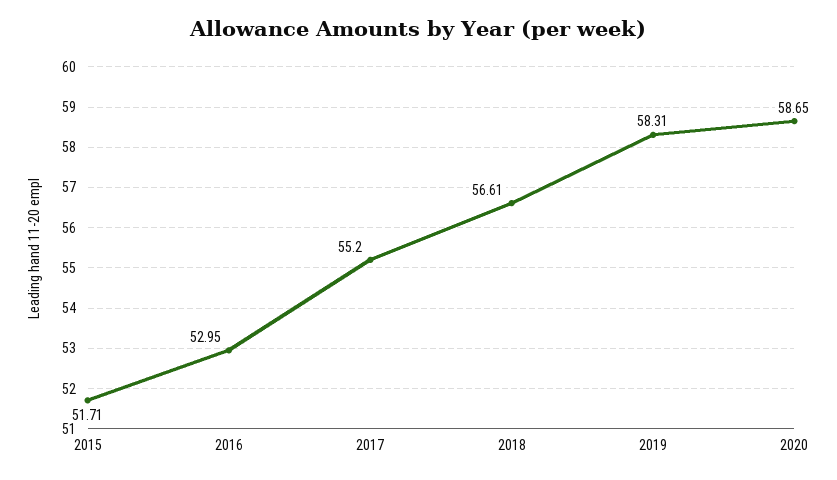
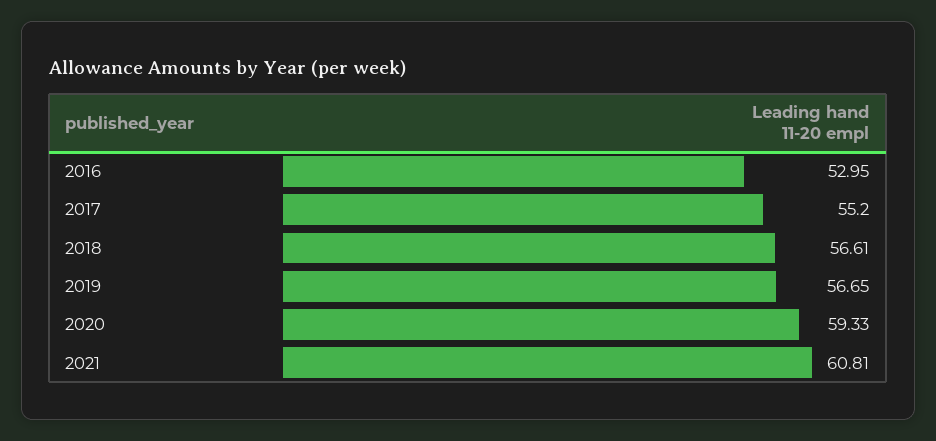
2015: 51.71 -> none
2019: 58.31 -> 56.65
2020: 58.65 -> 59.33
2021: none -> 60.81

